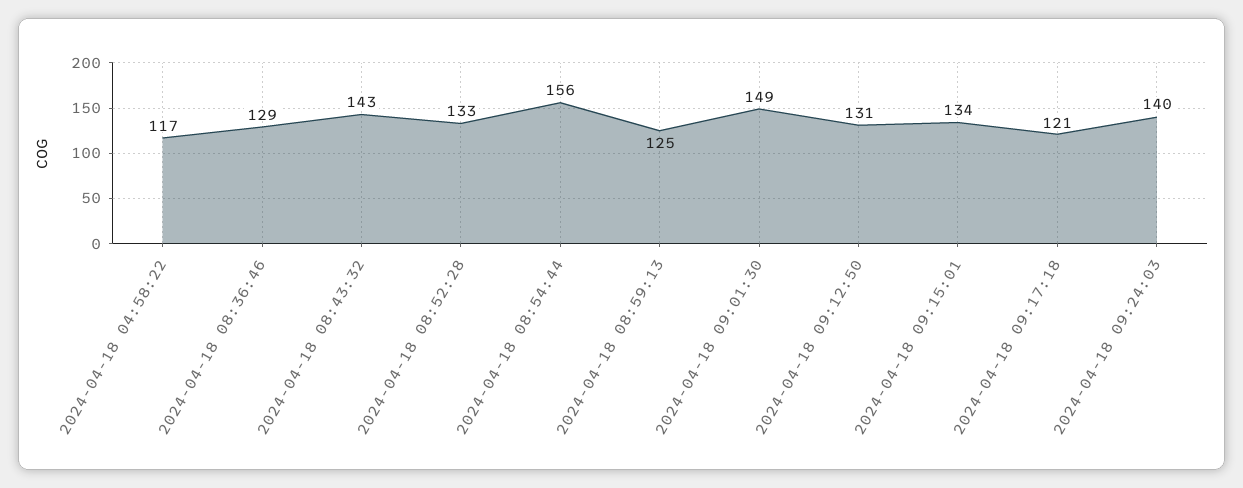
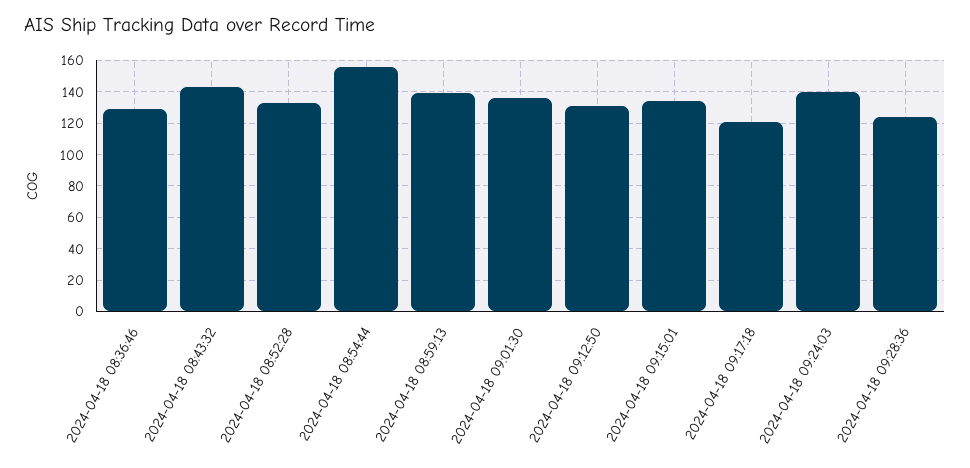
2024-04-18 04:58:22: 117 -> none
2024-04-18 08:59:13: 125 -> 140
2024-04-18 09:01:30: 149 -> 135
2024-04-18 09:28:36: none -> 125

